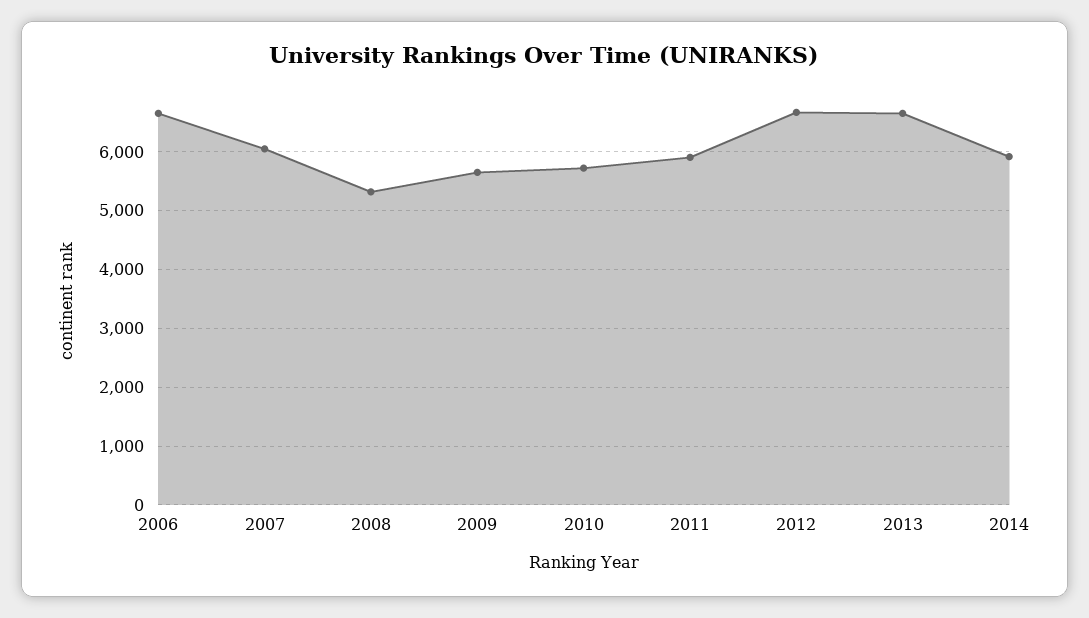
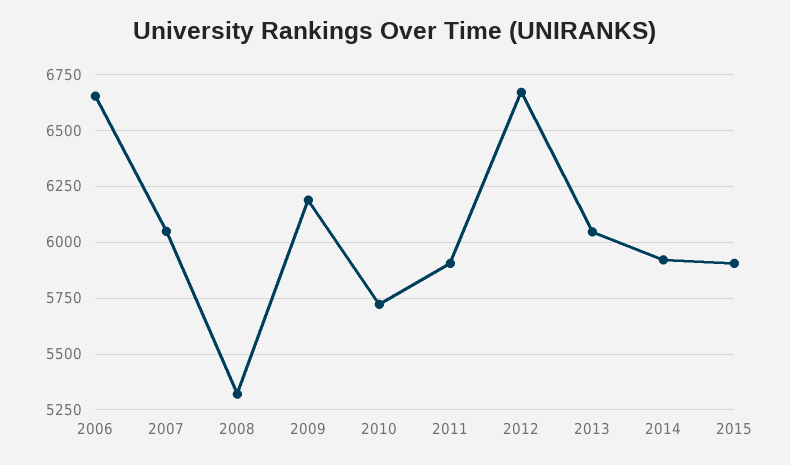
2009: 5600 -> 6200
2013: 6600 -> 6050
2015: none -> 5900

